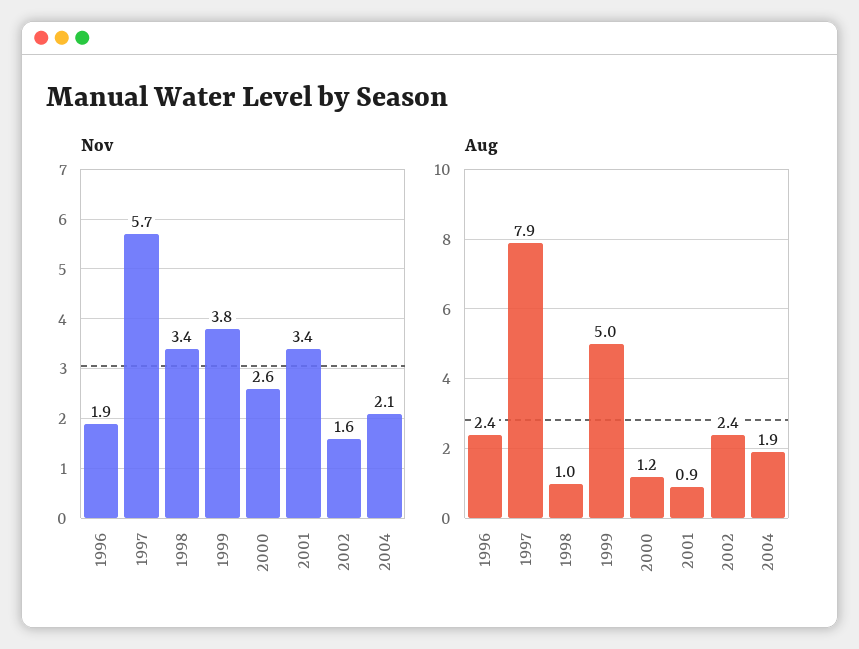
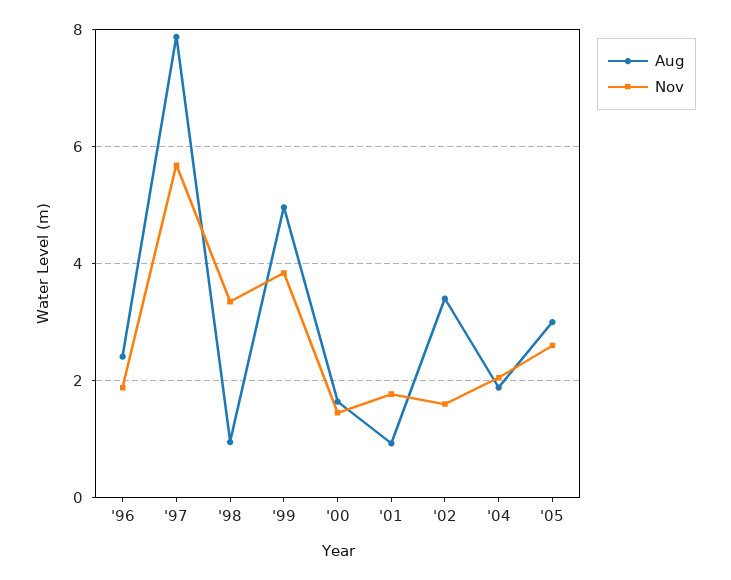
Nov, 2000: 2.6 -> 1.4
Nov, 2001: 3.4 -> 1.8
Aug, 2000: 1.2 -> 1.6
Aug, 2002: 2.4 -> 3.4
Aug, '05: none -> 3
Nov, '05: none -> 2.6

